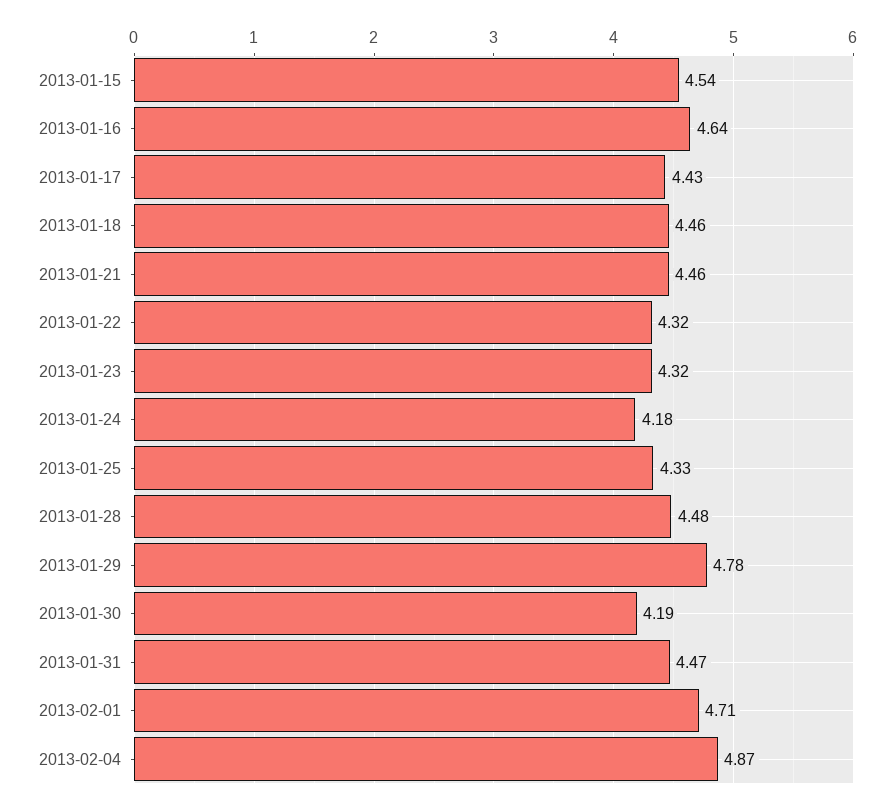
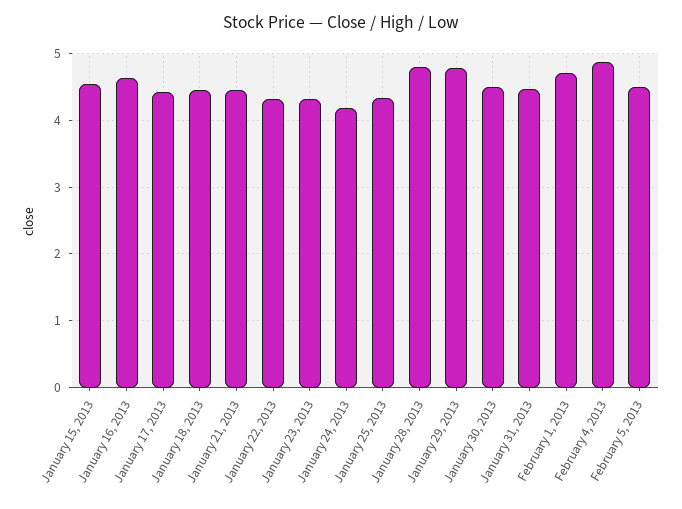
2013-01-28: 4.48 -> 4.8
2013-01-30: 4.19 -> 4.5
February 5, 2013: none -> 4.5

